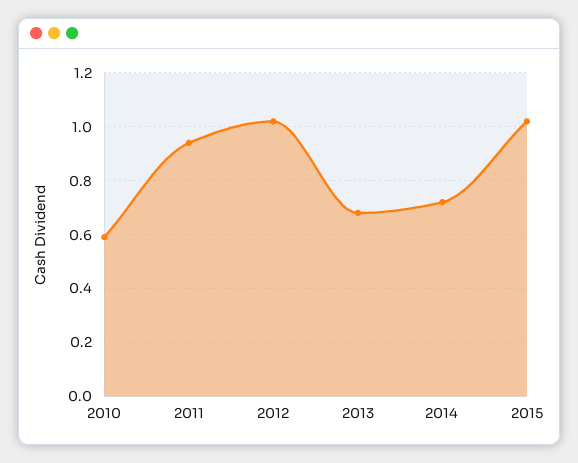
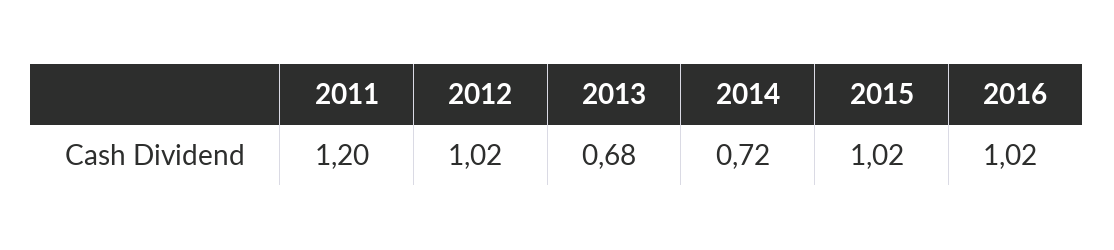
2010: 0.6 -> none
2011: 0.95 -> 1.2
2016: none -> 1.02

